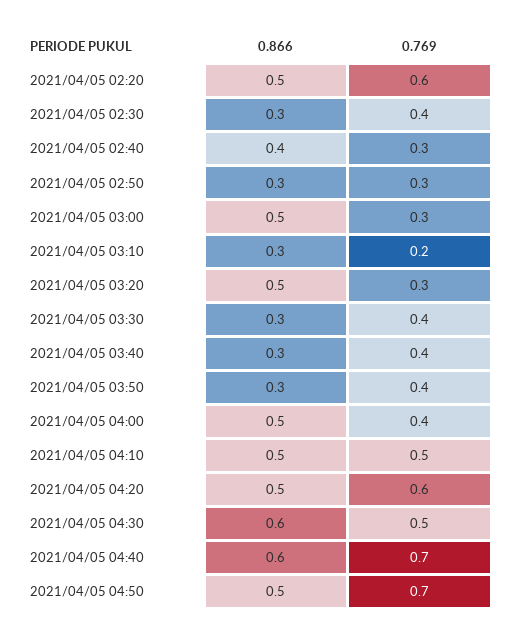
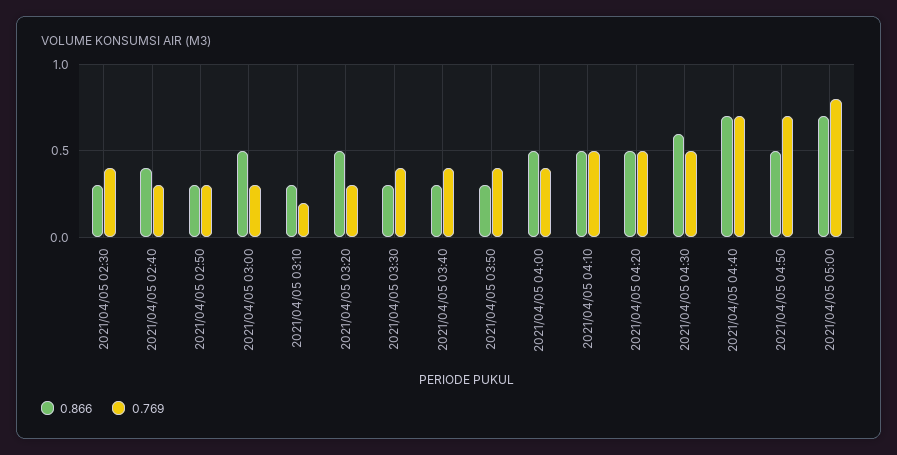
0.866, 2021/04/05 02:20: 0.5 -> none
0.769, 2021/04/05 02:20: 0.6 -> none
0.769, 2021/04/05 04:20: 0.6 -> 0.5
0.866, 2021/04/05 04:40: 0.6 -> 0.7
0.866, 2021/04/05 05:00: none -> 0.7
0.769, 2021/04/05 05:00: none -> 0.8

